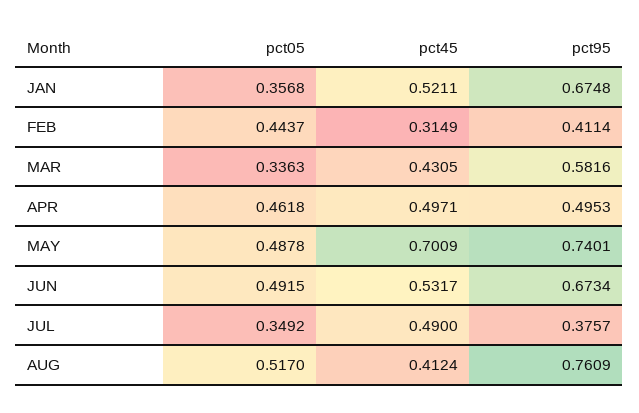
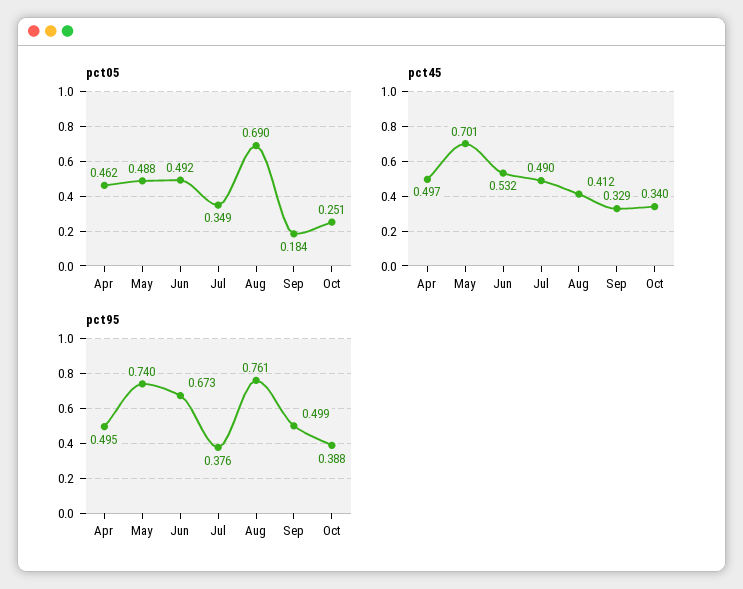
pct05, JAN: 0.3568 -> none
pct45, JAN: 0.5211 -> none
pct95, JAN: 0.6748 -> none
pct05, FEB: 0.4437 -> none
pct45, FEB: 0.3149 -> none
pct95, FEB: 0.4114 -> none
pct05, MAR: 0.3363 -> none
pct45, MAR: 0.4305 -> none
pct95, MAR: 0.5816 -> none
pct05, AUG: 0.517 -> 0.69
pct05, Sep: none -> 0.184
pct05, Oct: none -> 0.251
pct45, Sep: none -> 0.329
pct45, Oct: none -> 0.34
pct95, Sep: none -> 0.499
pct95, Oct: none -> 0.388

